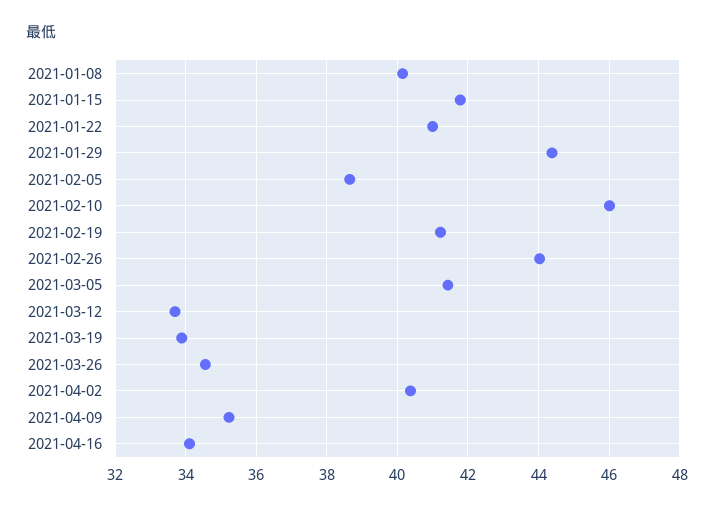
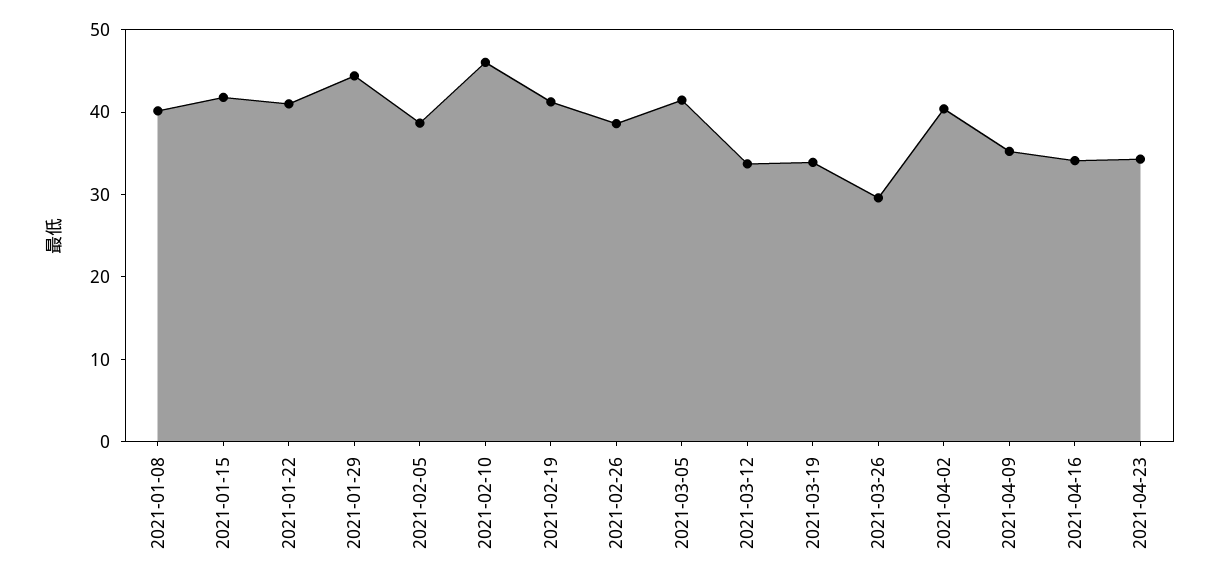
2021-02-26: 44 -> 38
2021-03-26: 34.6 -> 30
2021-04-23: none -> 34

